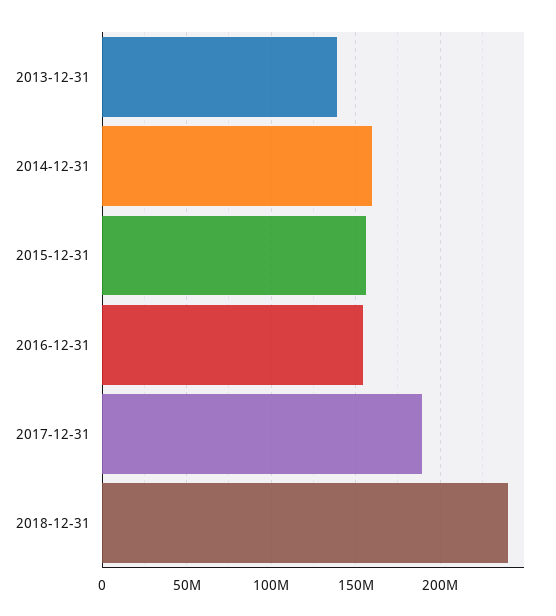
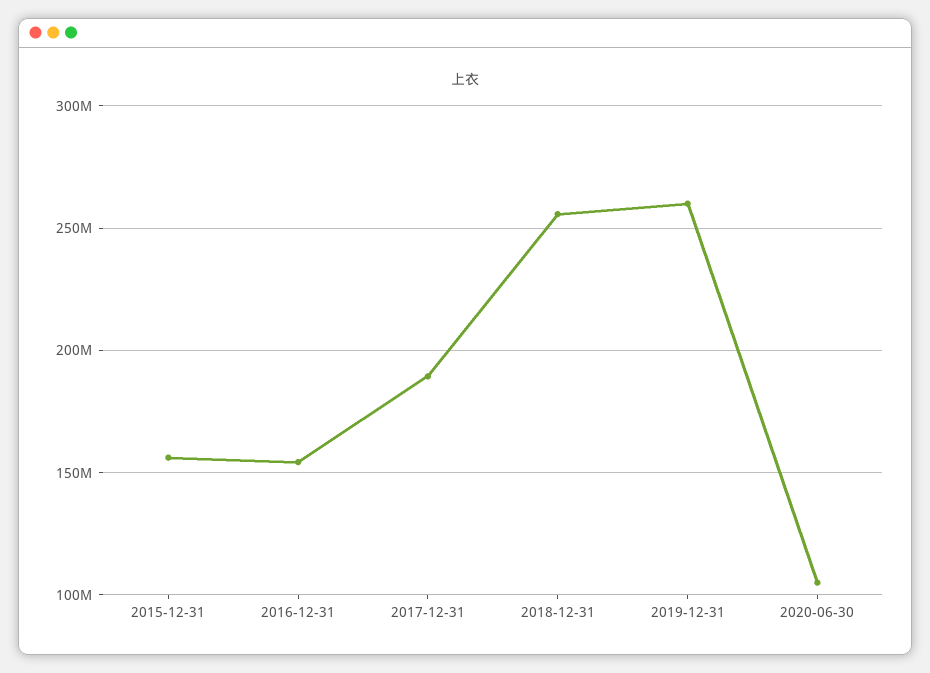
2013-12-31: 140000000 -> none
2014-12-31: 160000000 -> none
2018-12-31: 240000000 -> 255000000
2019-12-31: none -> 260000000
2020-06-30: none -> 105000000

